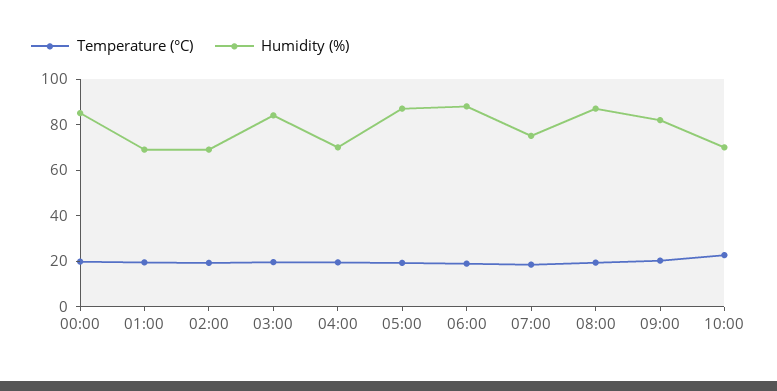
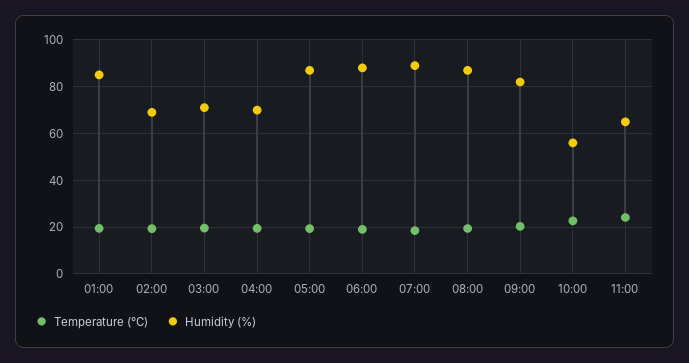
Temperature (°C), 00:00: 20 -> none
Humidity (%), 00:00: 85 -> none
Humidity (%), 01:00: 70 -> 85
Humidity (%), 03:00: 85 -> 70
Humidity (%), 07:00: 75 -> 90
Humidity (%), 10:00: 70 -> 55
Temperature (°C), 11:00: none -> 25
Humidity (%), 11:00: none -> 65

